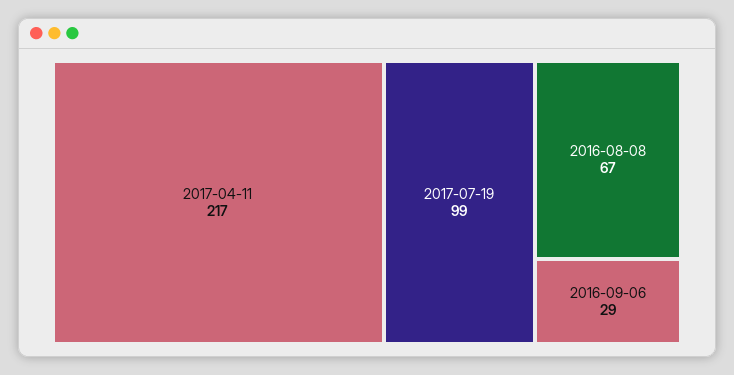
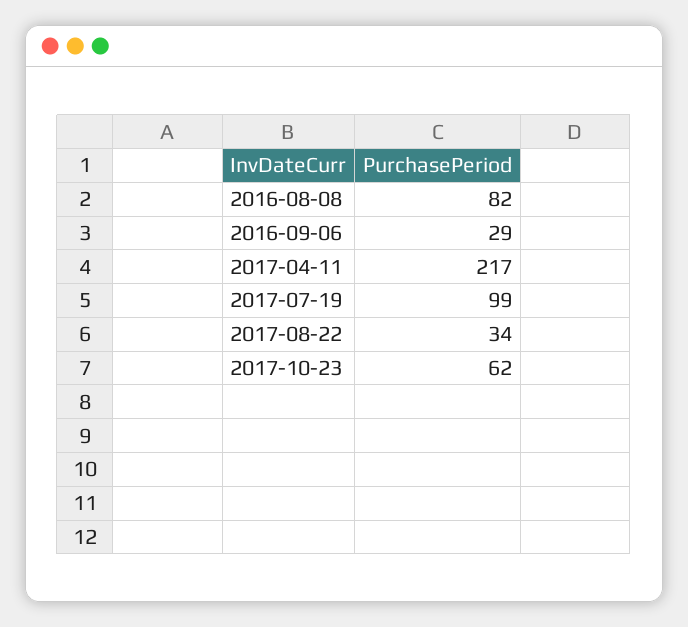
2016-08-08: 67 -> 82
2017-08-22: none -> 34
2017-10-23: none -> 62

